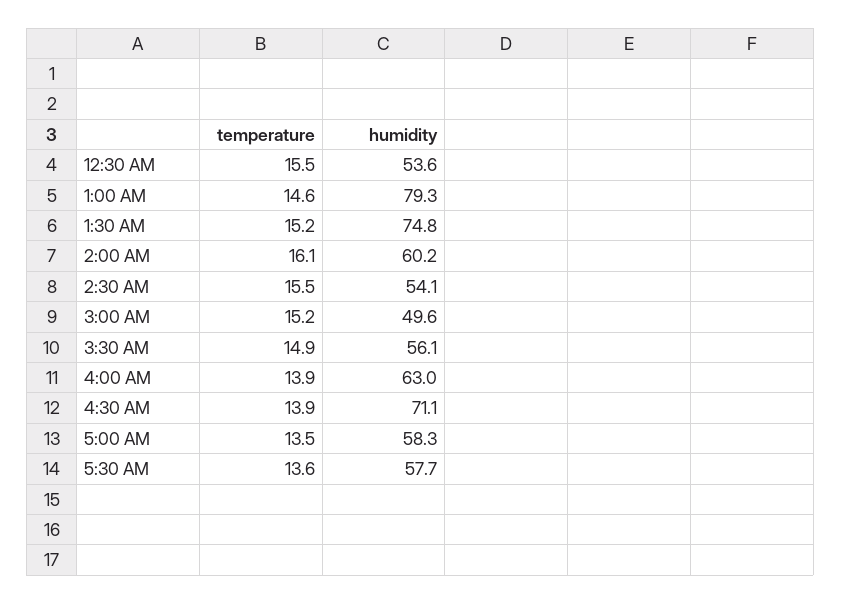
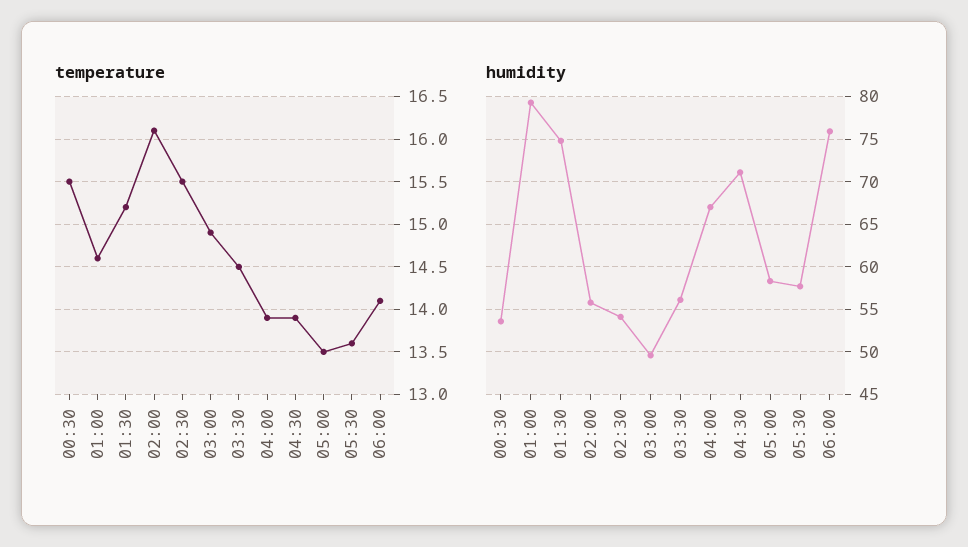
humidity, 2:00 AM: 60.2 -> 56
temperature, 3:00 AM: 15.2 -> 14.9
temperature, 3:30 AM: 14.9 -> 14.5
humidity, 4:00 AM: 63 -> 67
temperature, 06:00: none -> 14.1
humidity, 06:00: none -> 76

